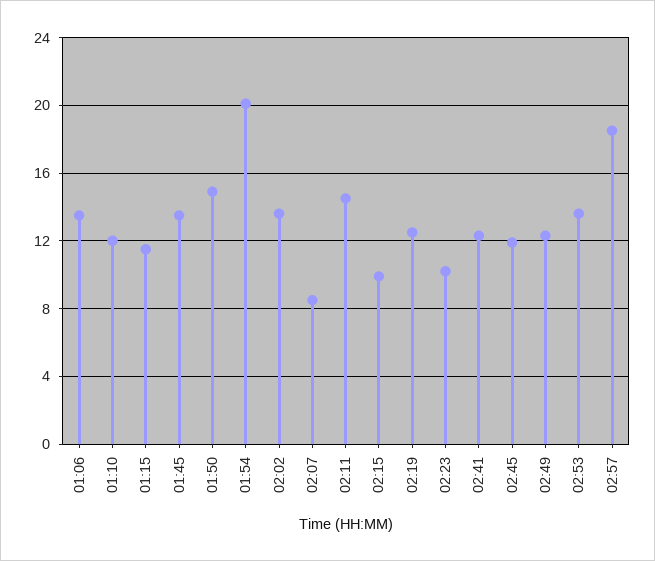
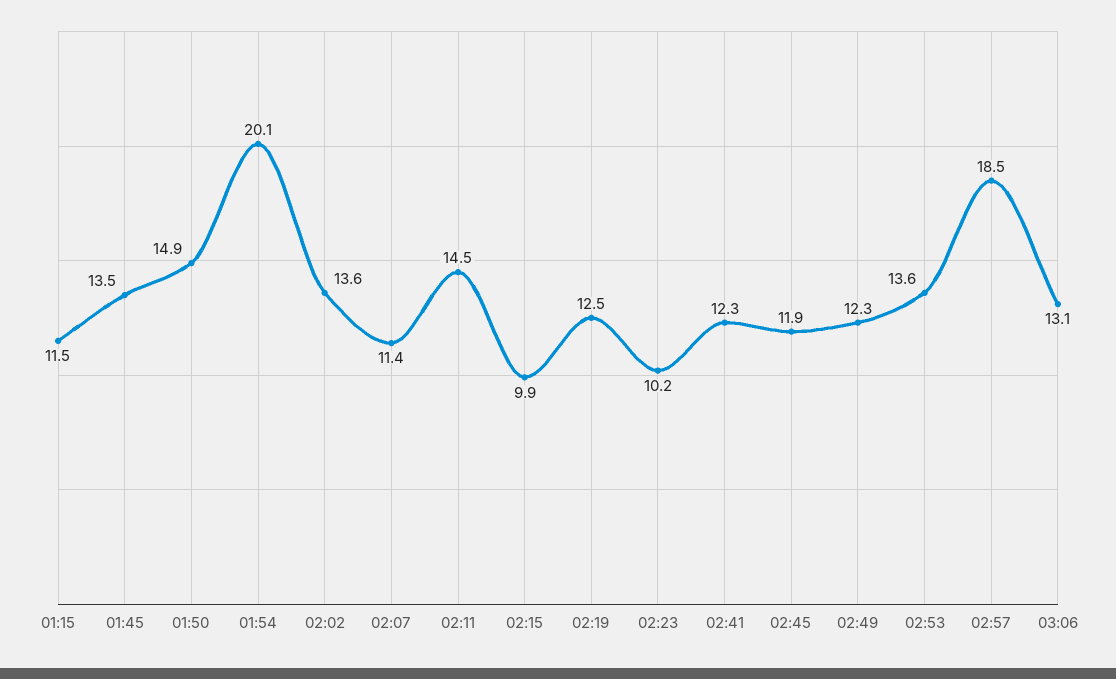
01:06: 13.5 -> none
01:10: 12 -> none
02:07: 8.5 -> 11.4
03:06: none -> 13.1

